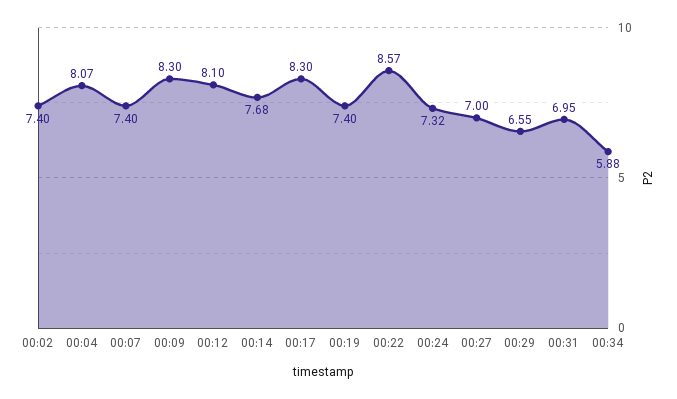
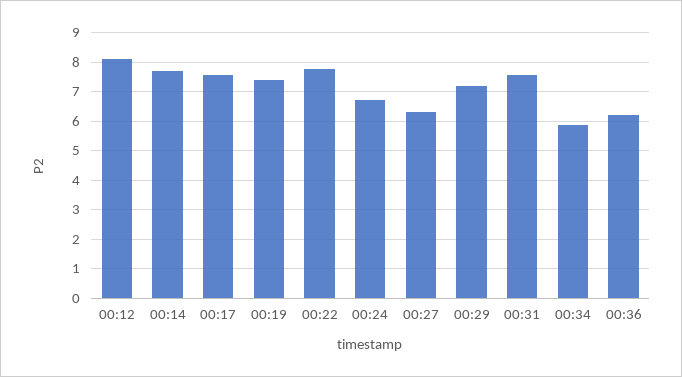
00:02: 7.4 -> none
00:04: 8.07 -> none
00:07: 7.4 -> none
00:09: 8.3 -> none
00:17: 8.3 -> 7.5
00:22: 8.57 -> 7.75
00:24: 7.32 -> 6.75
00:27: 7 -> 6.25
00:29: 6.55 -> 7.25
00:31: 6.95 -> 7.5
00:36: none -> 6.25

